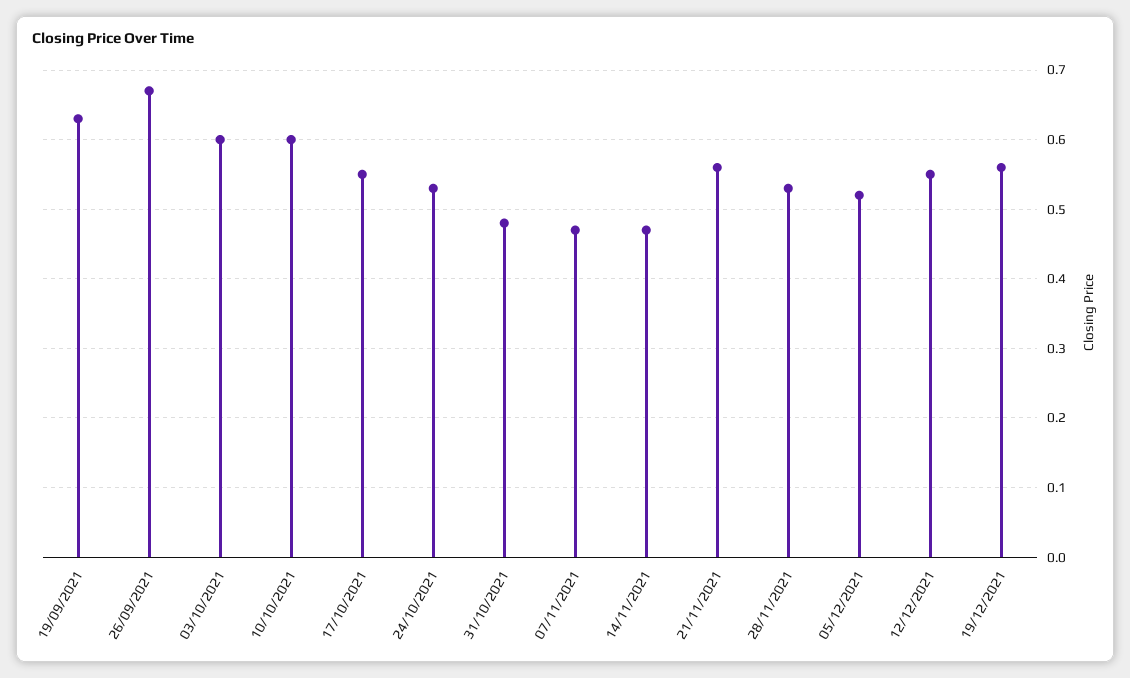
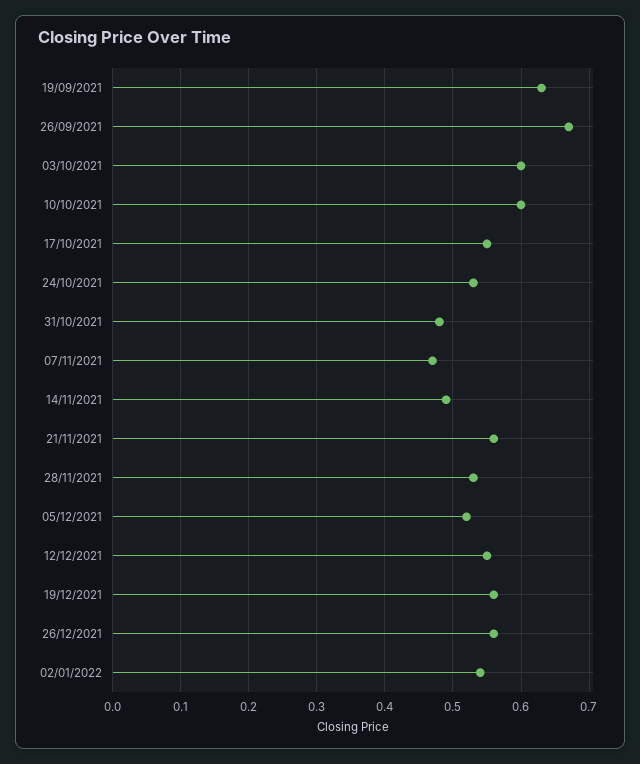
14/11/2021: 0.47 -> 0.49
26/12/2021: none -> 0.56
02/01/2022: none -> 0.54

